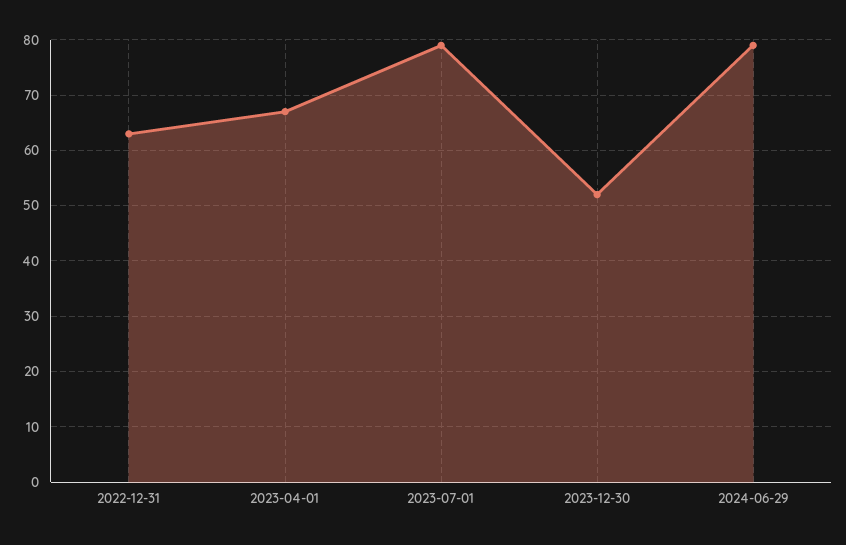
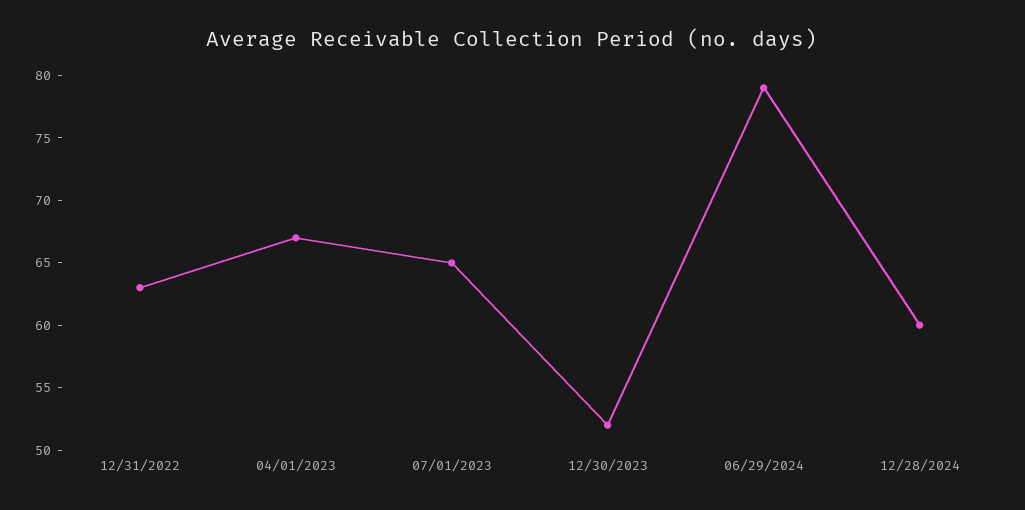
2023-07-01: 80 -> 65
12/28/2024: none -> 60

